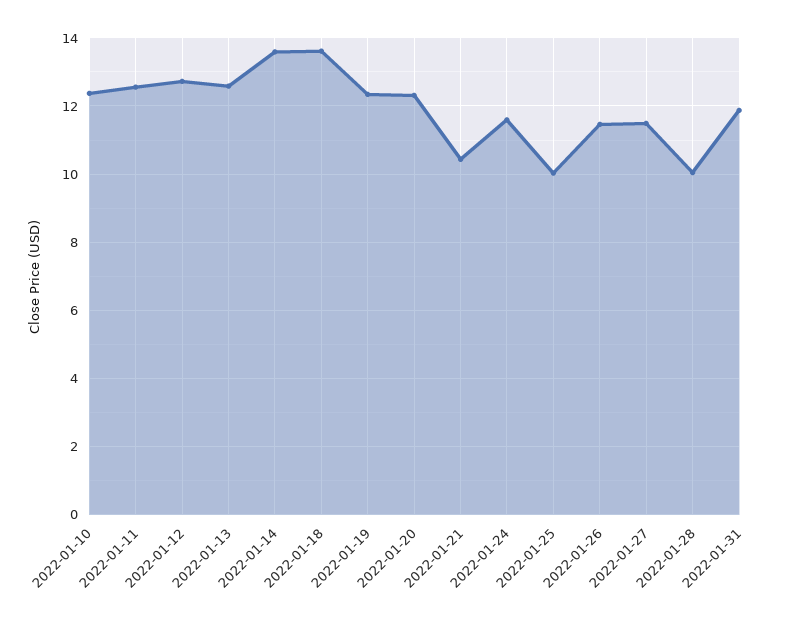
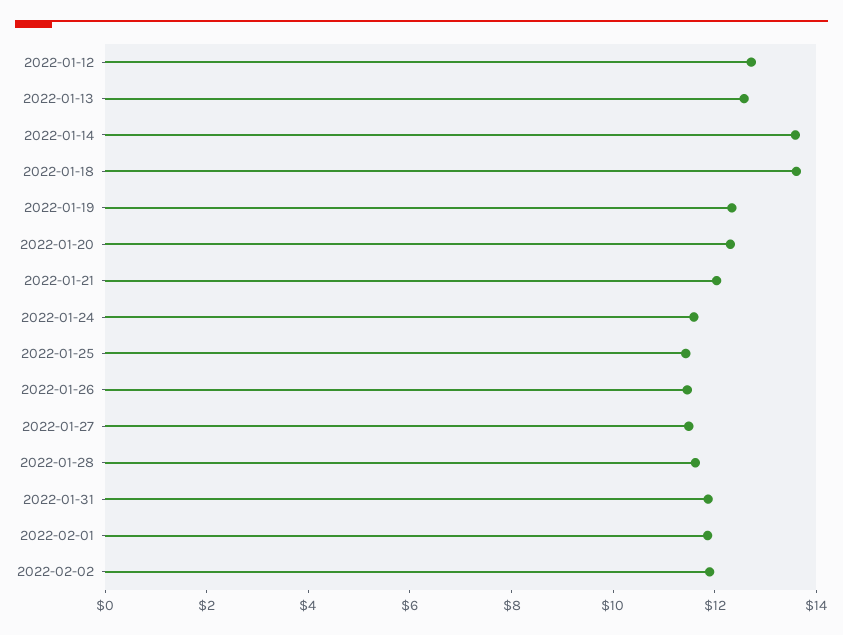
2022-01-10: 12.4 -> none
2022-01-11: 12.6 -> none
2022-01-21: 10.4 -> 12
2022-01-25: 10 -> 11.5
2022-01-28: 10 -> 11.5
2022-02-01: none -> 12
2022-02-02: none -> 12

